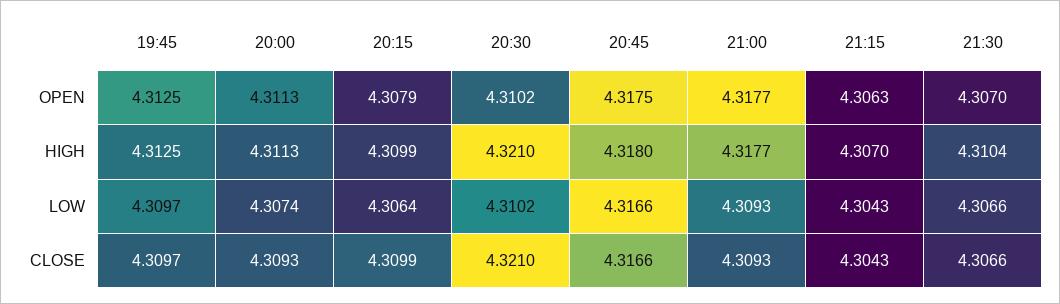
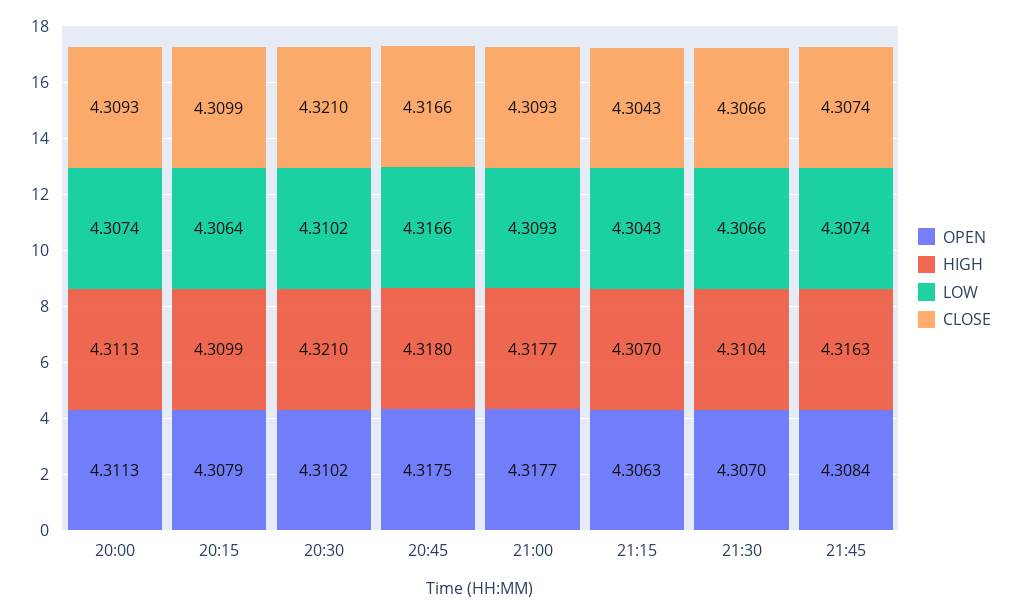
OPEN, 19:45: 4.3125 -> none
HIGH, 19:45: 4.3125 -> none
LOW, 19:45: 4.3097 -> none
CLOSE, 19:45: 4.3097 -> none
OPEN, 21:45: none -> 4.3084
HIGH, 21:45: none -> 4.3163
LOW, 21:45: none -> 4.3074
CLOSE, 21:45: none -> 4.3074

